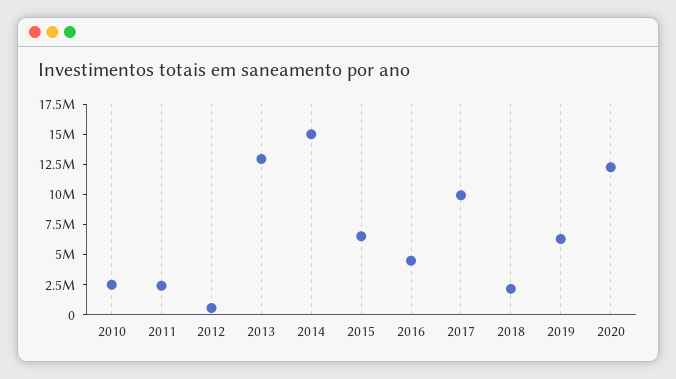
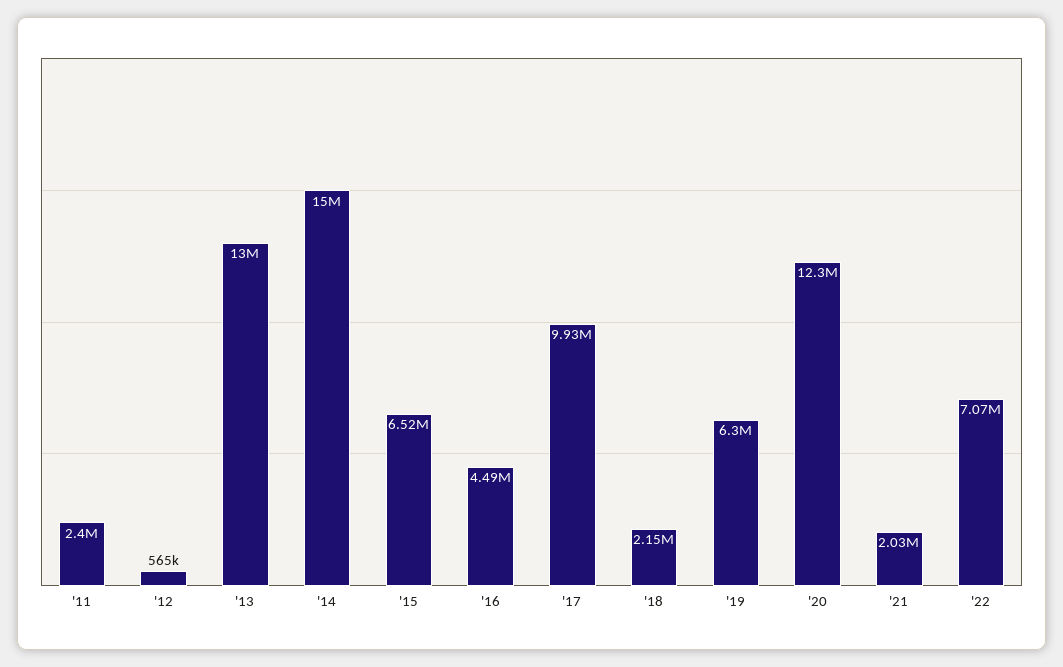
2010: 2500000 -> none
'21: none -> 2030000
'22: none -> 7070000

